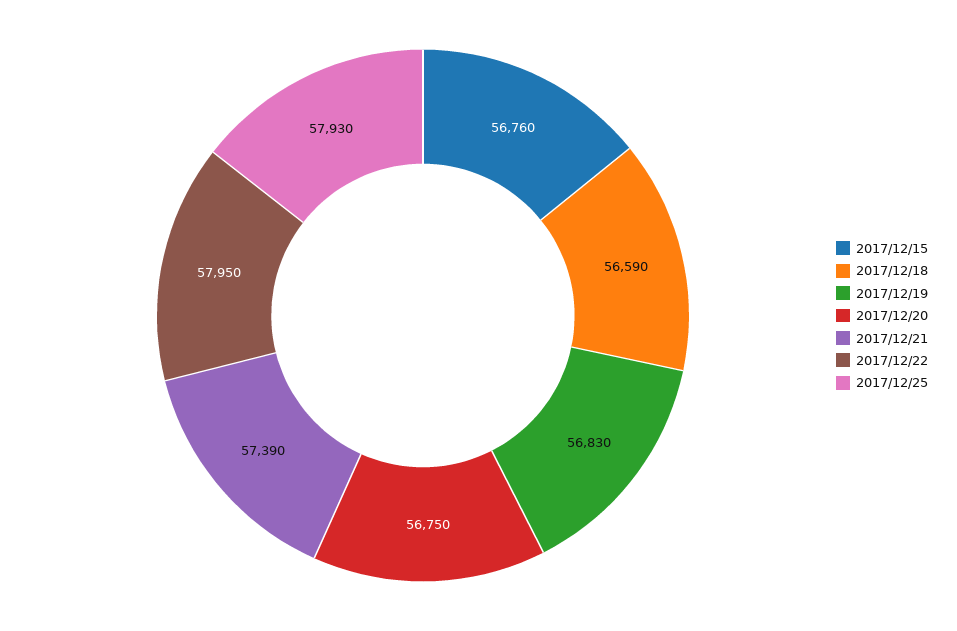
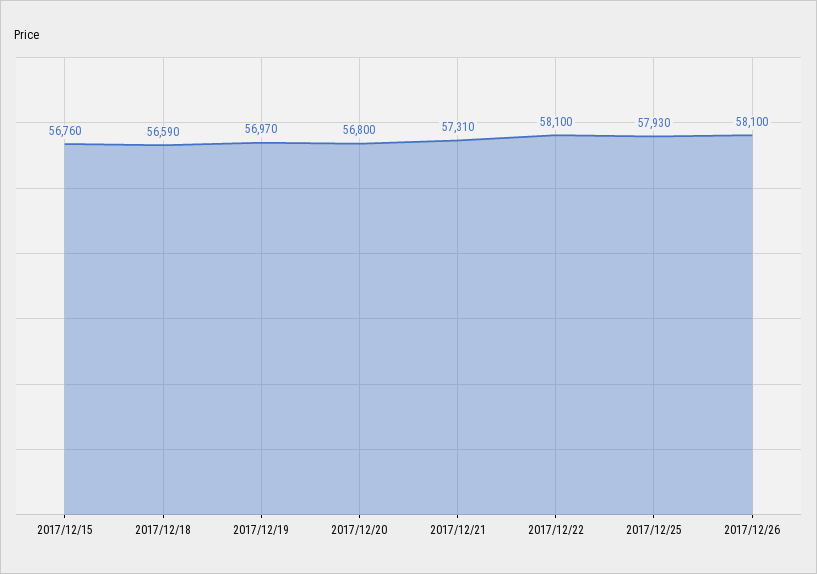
2017/12/19: 56830 -> 56970
2017/12/20: 56750 -> 56800
2017/12/21: 57390 -> 57310
2017/12/22: 57950 -> 58100
2017/12/26: none -> 58100

